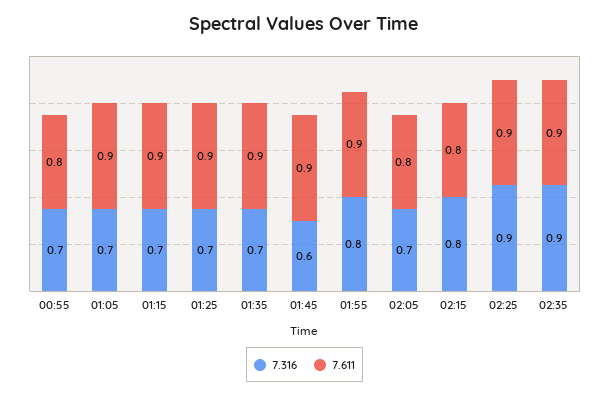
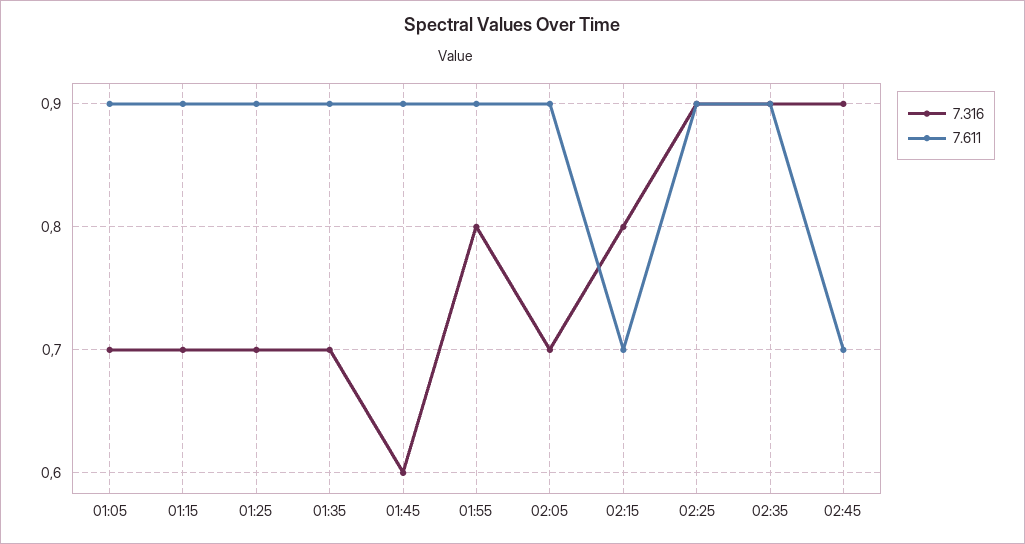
7.316, 00:55: 0.7 -> none
7.611, 00:55: 0.8 -> none
7.611, 02:05: 0.8 -> 0.9
7.611, 02:15: 0.8 -> 0.7
7.316, 02:45: none -> 0.9
7.611, 02:45: none -> 0.7

